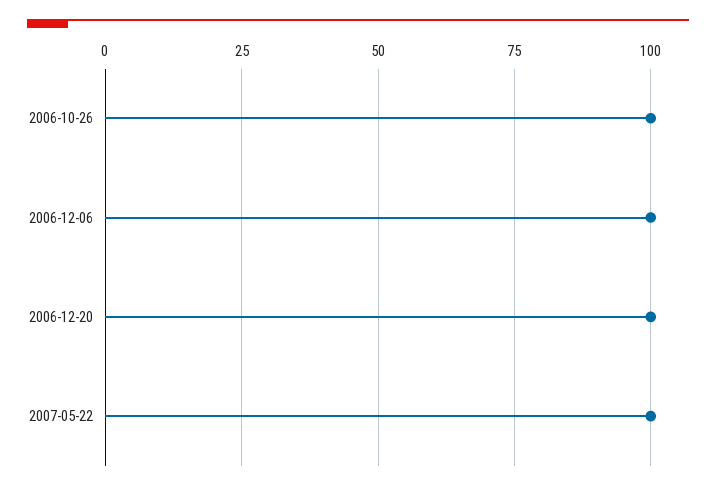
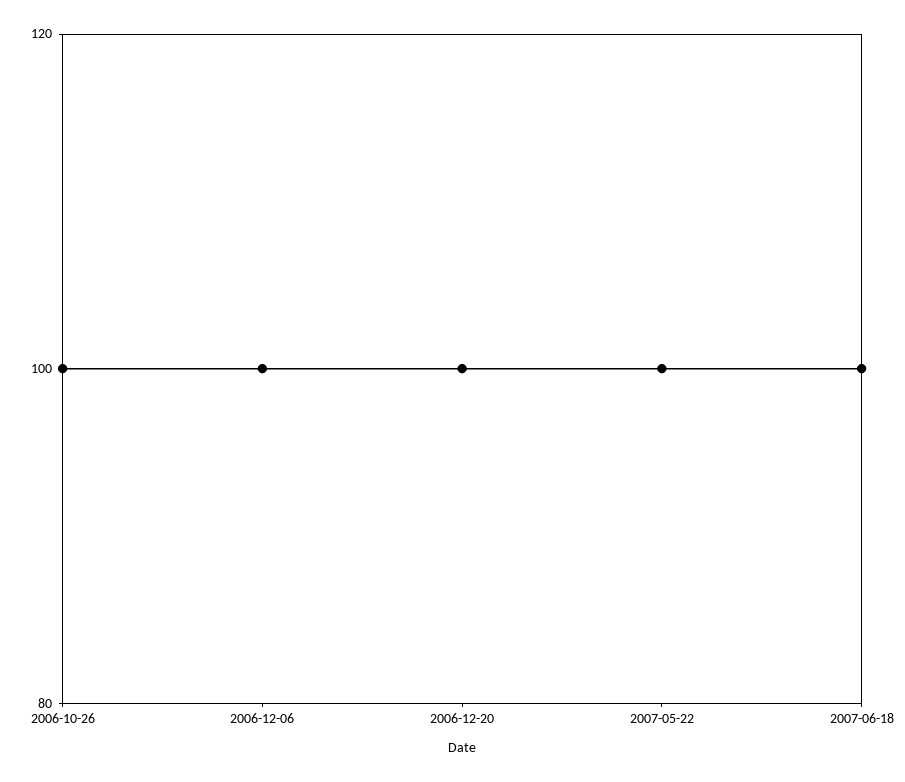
2007-06-18: none -> 100

